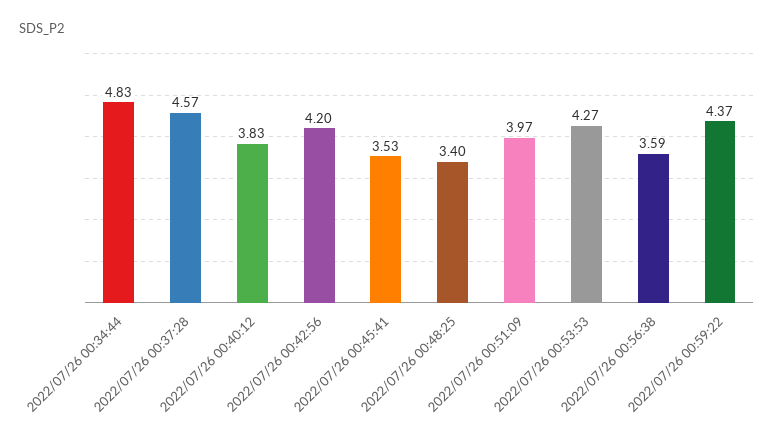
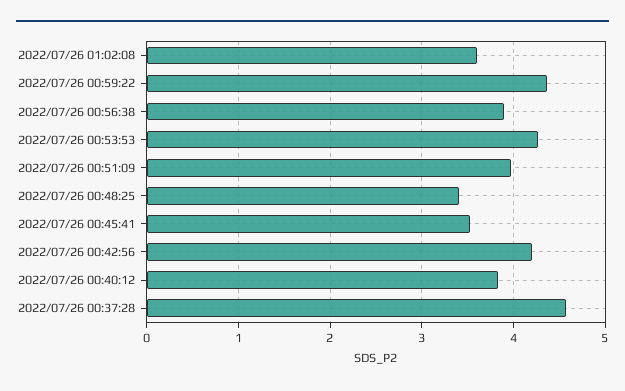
2022/07/26 00:34:44: 4.83 -> none
2022/07/26 00:56:38: 3.59 -> 3.9
2022/07/26 01:02:08: none -> 3.6

